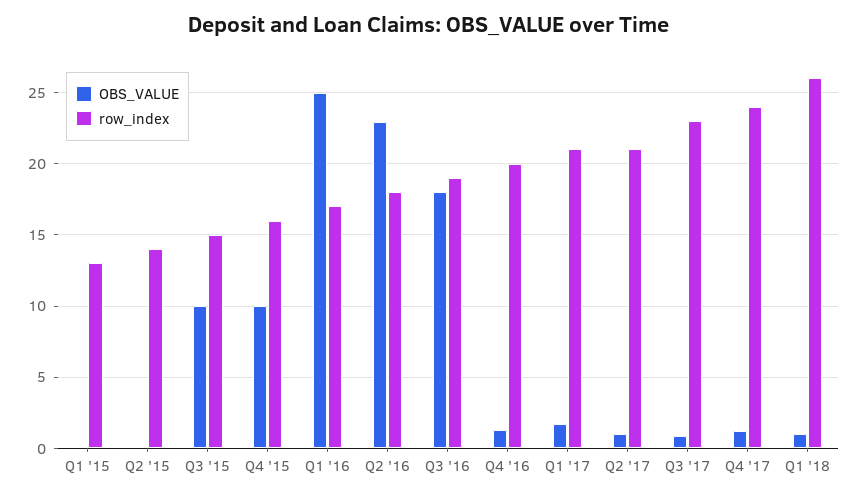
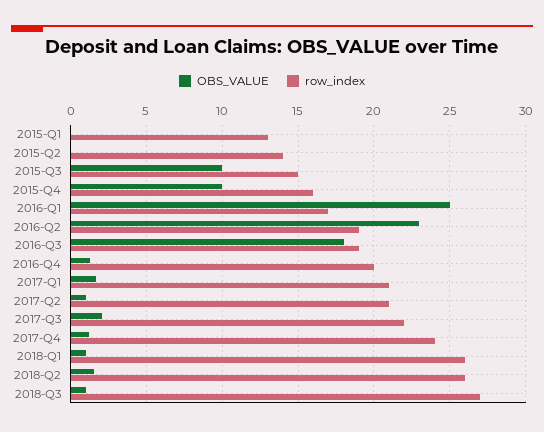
row_index, Q2 '16: 18 -> 19
OBS_VALUE, Q3 '17: 1 -> 2
row_index, Q3 '17: 23 -> 22
OBS_VALUE, 2018-Q2: none -> 1.5
row_index, 2018-Q2: none -> 26
OBS_VALUE, 2018-Q3: none -> 1
row_index, 2018-Q3: none -> 27

